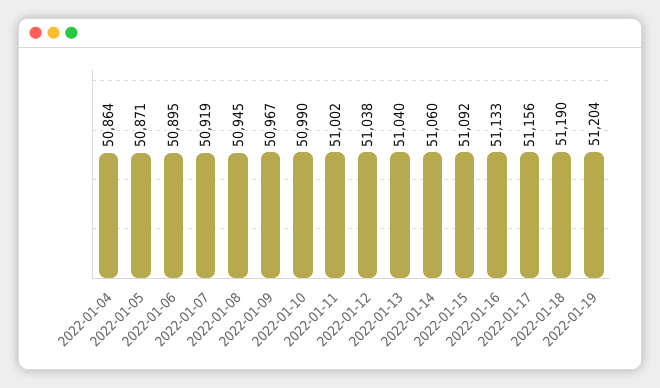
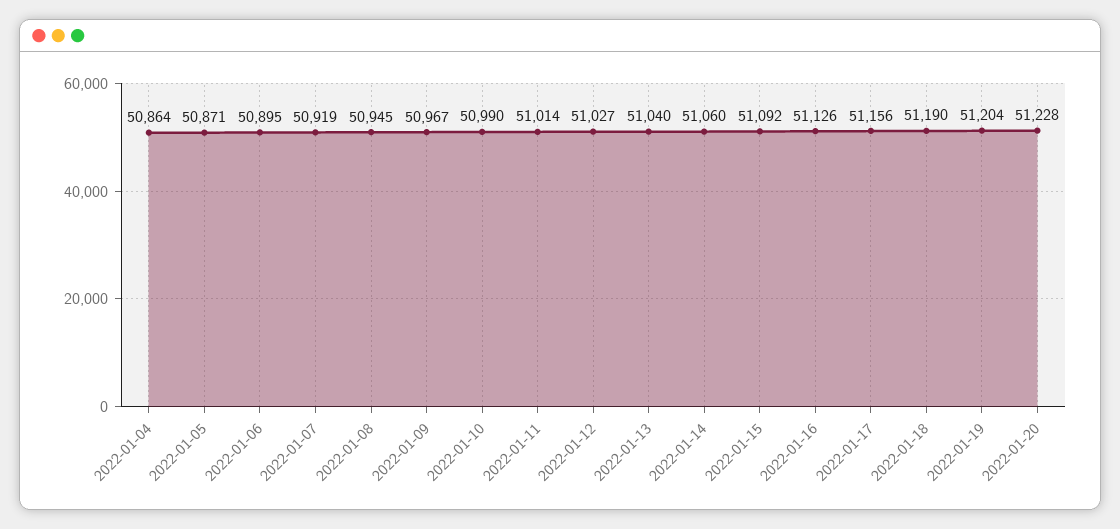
2022-01-11: 51002 -> 51014
2022-01-12: 51038 -> 51027
2022-01-16: 51133 -> 51126
2022-01-20: none -> 51228

